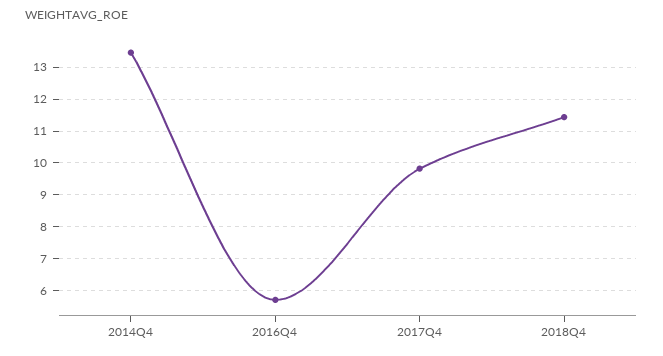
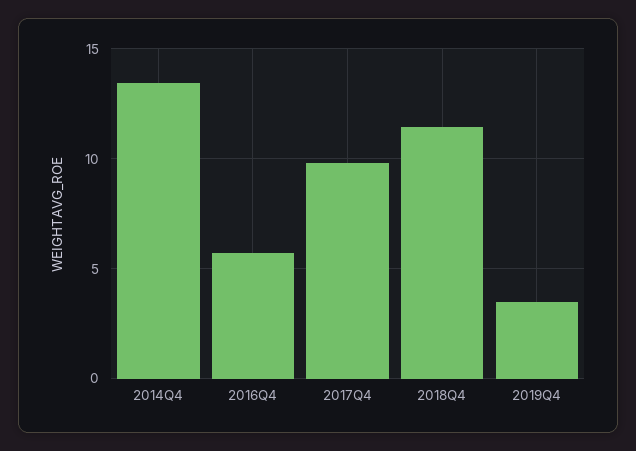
2019Q4: none -> 3.5

